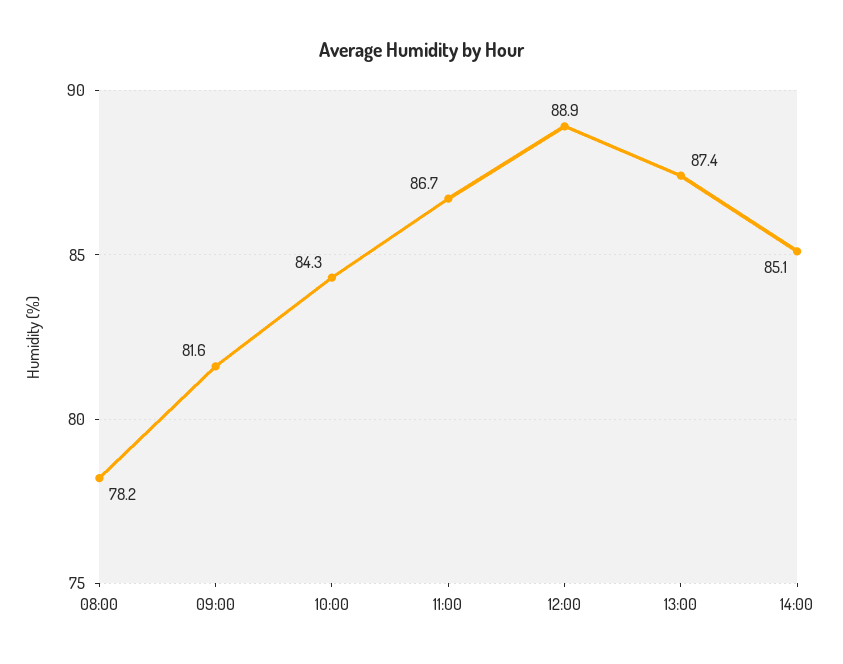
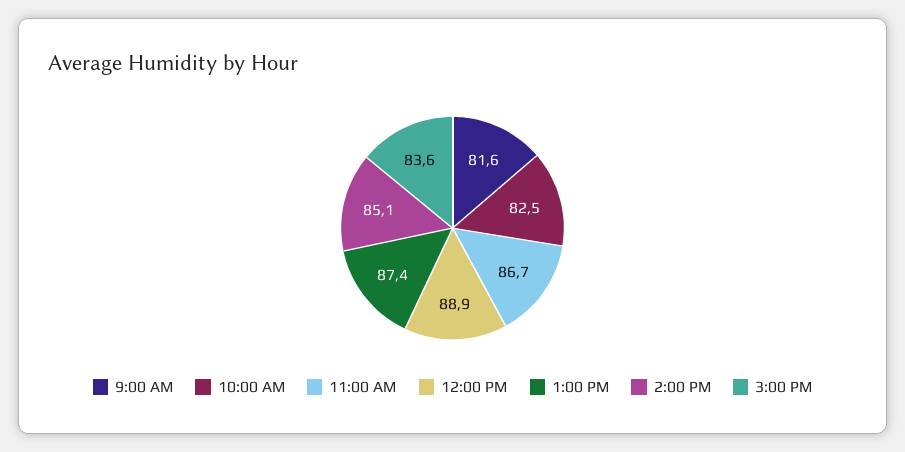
08:00: 78.2 -> none
10:00: 84.3 -> 82.5
3:00 PM: none -> 83.6

